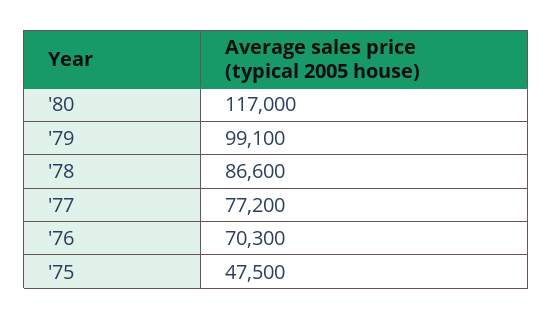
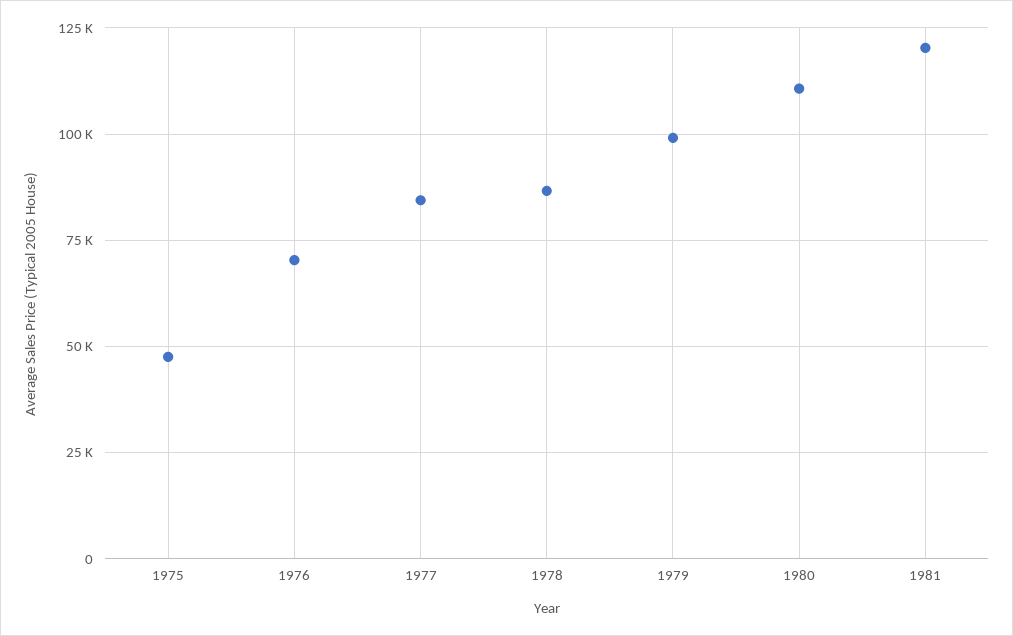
'80: 117000 -> 110000
'77: 77200 -> 85000
1981: none -> 120000

